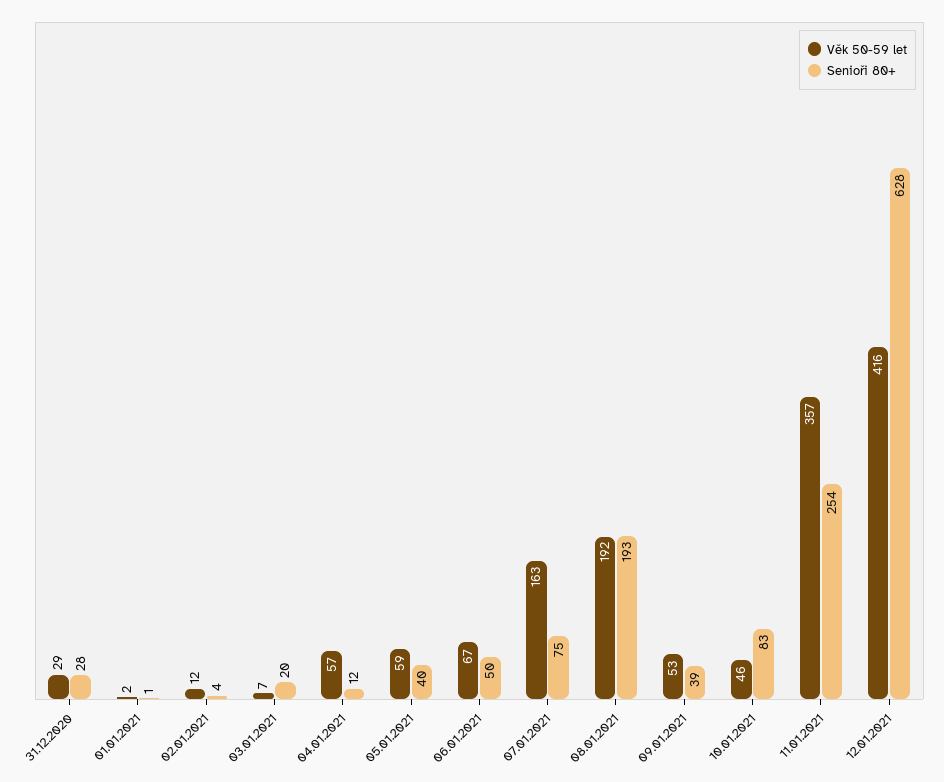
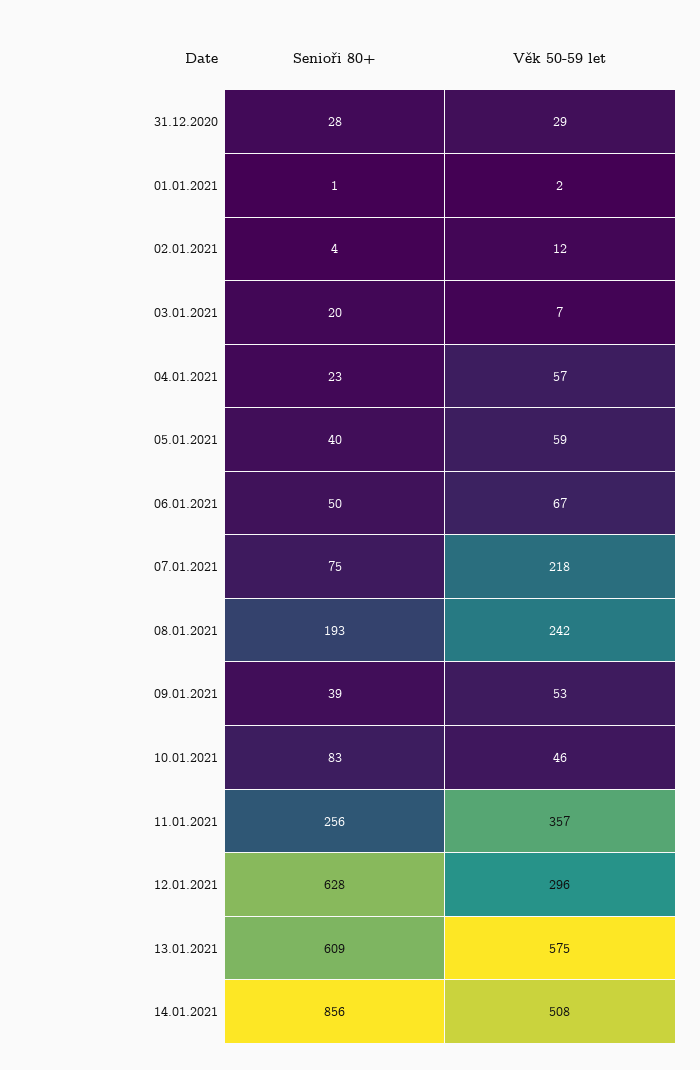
Senioři 80+, 04.01.2021: 12 -> 23
Věk 50-59 let, 07.01.2021: 163 -> 218
Věk 50-59 let, 08.01.2021: 192 -> 242
Senioři 80+, 11.01.2021: 254 -> 256
Věk 50-59 let, 12.01.2021: 416 -> 296
Senioři 80+, 13.01.2021: none -> 609
Věk 50-59 let, 13.01.2021: none -> 575
Senioři 80+, 14.01.2021: none -> 856
Věk 50-59 let, 14.01.2021: none -> 508

